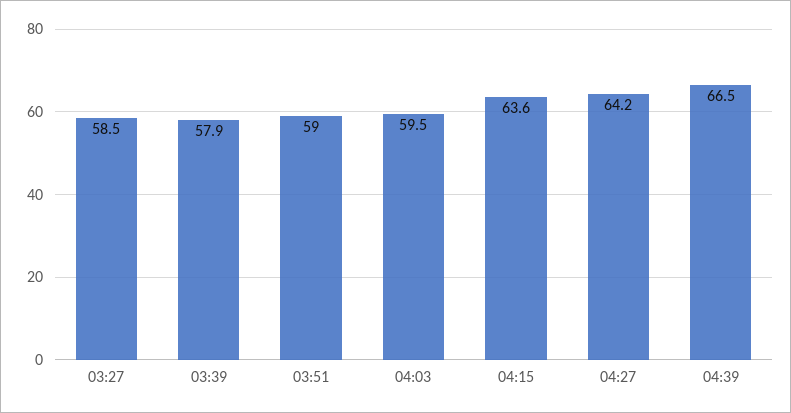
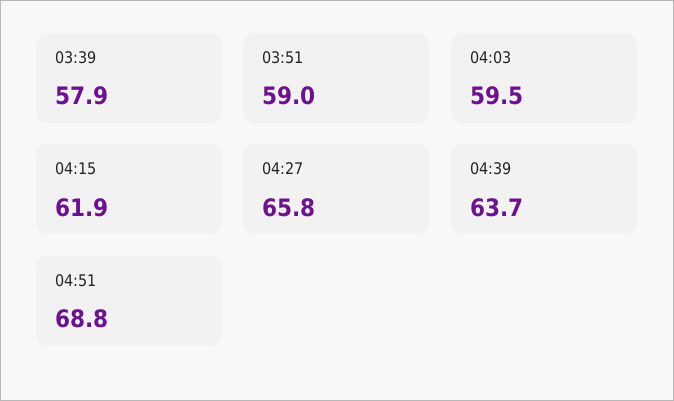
03:27: 58.5 -> none
04:15: 63.6 -> 61.9
04:27: 64.2 -> 65.8
04:39: 66.5 -> 63.7
04:51: none -> 68.8

